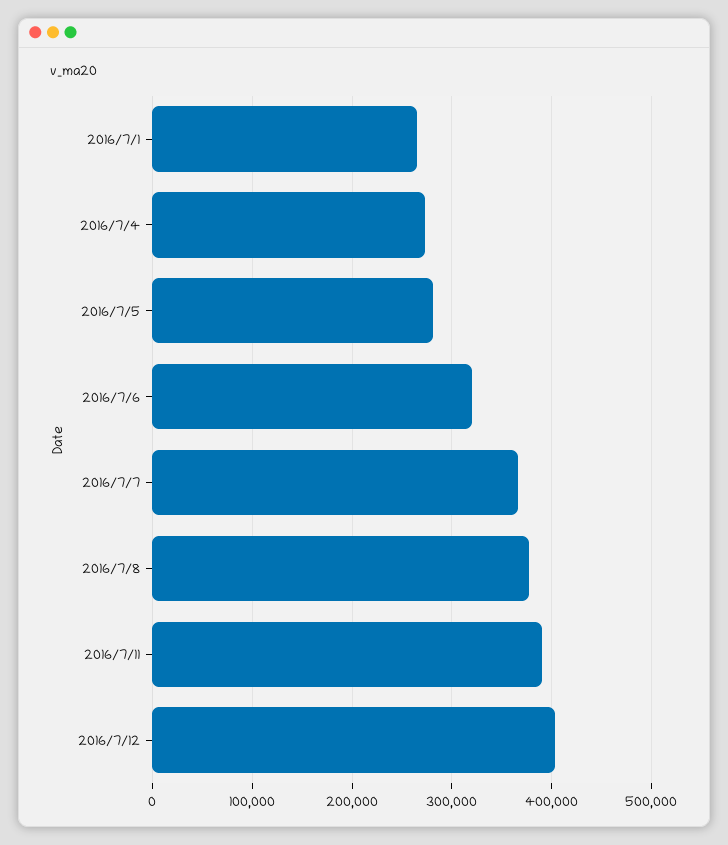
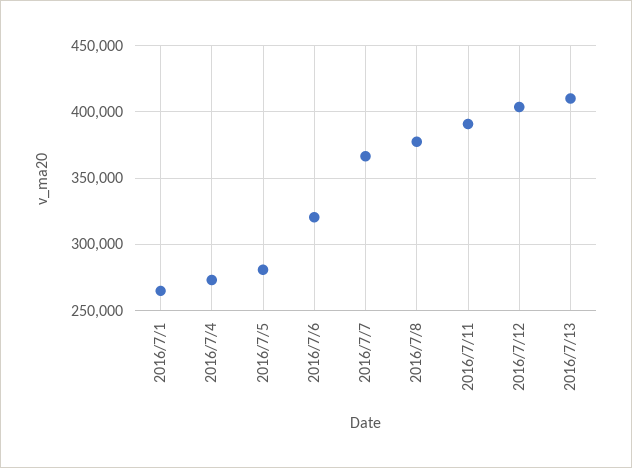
2016/7/13: none -> 410000

